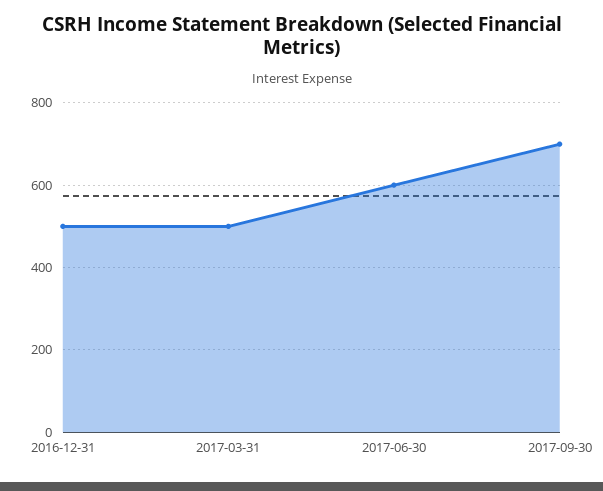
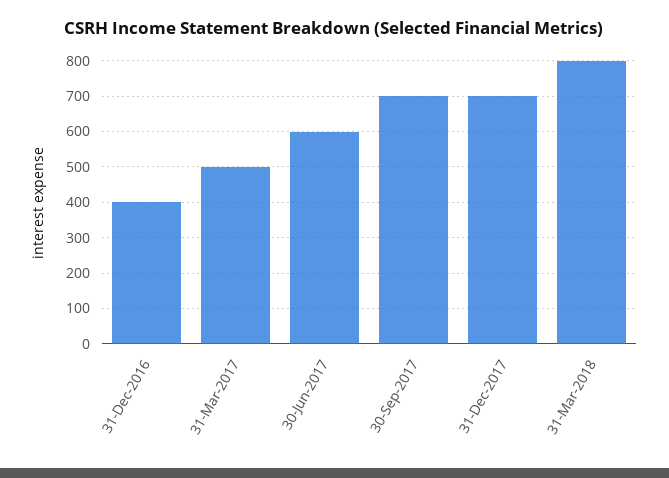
2016-12-31: 500 -> 400
31-Dec-2017: none -> 700
31-Mar-2018: none -> 800

